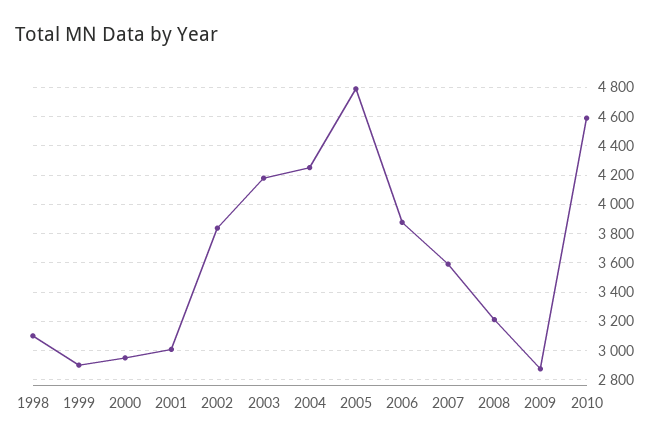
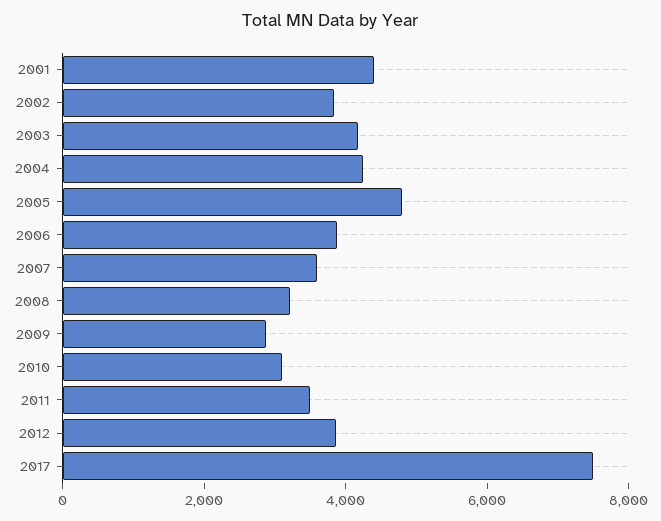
1998: 3100 -> none
1999: 2900 -> none
2000: 2950 -> none
2001: 3000 -> 4500
2010: 4600 -> 3000
2011: none -> 3500
2012: none -> 4000
2017: none -> 7500

